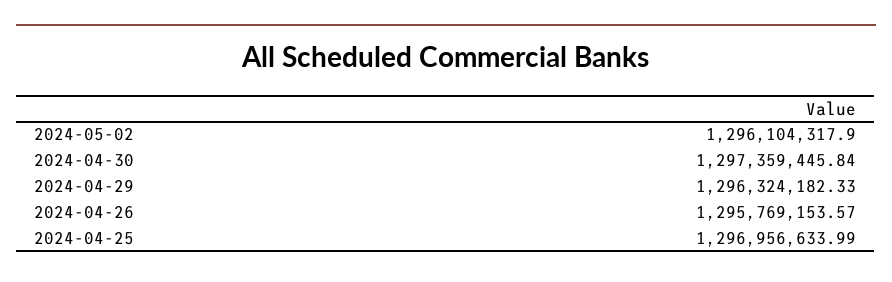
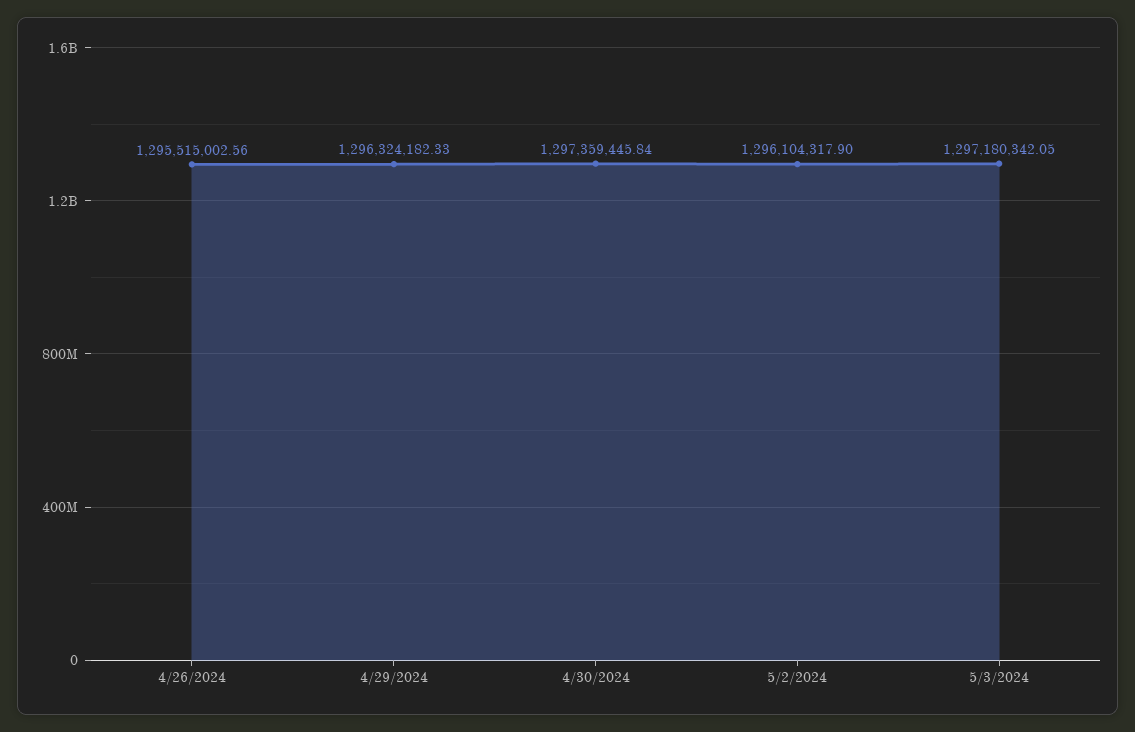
2024-04-26: 1295769153.57 -> 1295515002.56
2024-04-25: 1296956633.99 -> none
5/3/2024: none -> 1297180342.05

